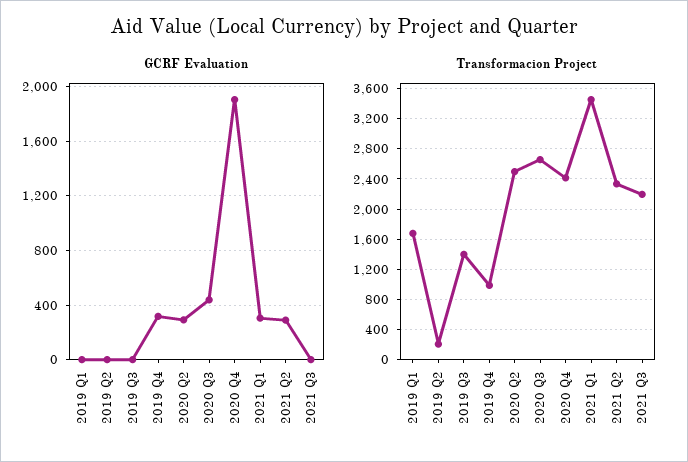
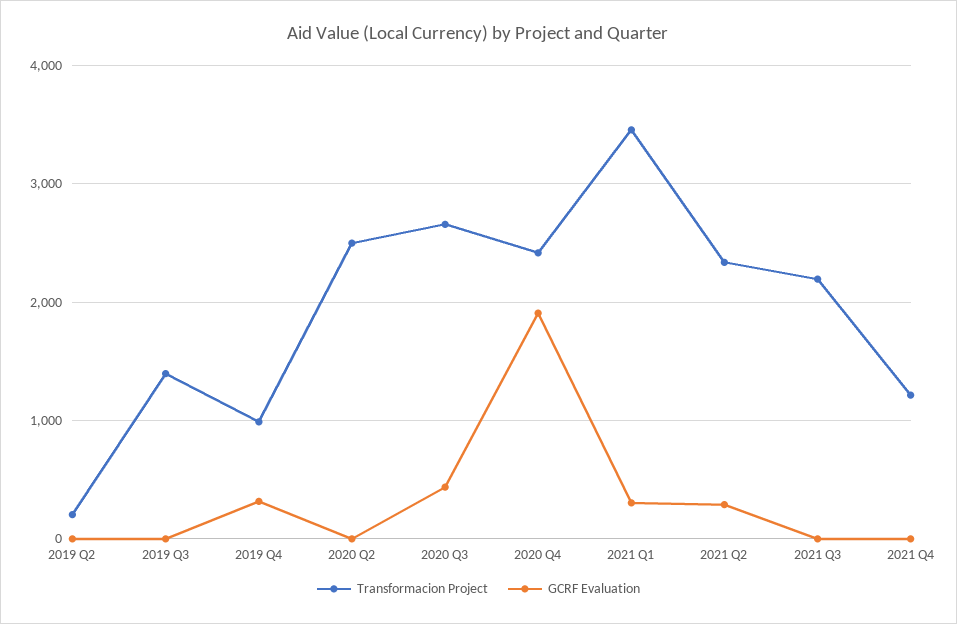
GCRF Evaluation, 2019 Q1: 0 -> none
GCRF Evaluation, 2020 Q2: 300 -> 0
Transformacion Project, 2019 Q1: 1700 -> none
Transformacion Project, 2021 Q4: none -> 1200
GCRF Evaluation, 2021 Q4: none -> 0

